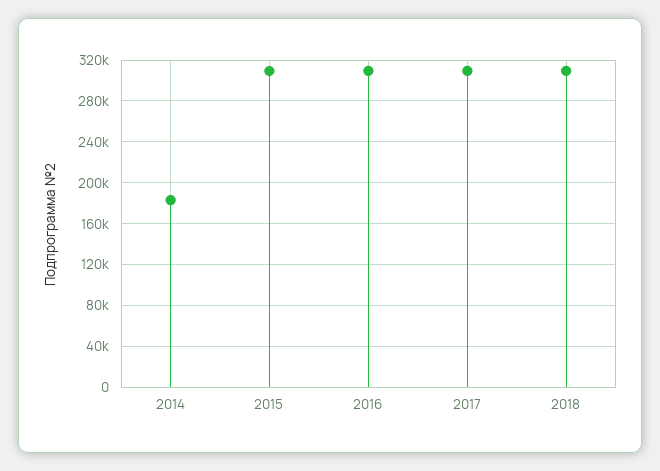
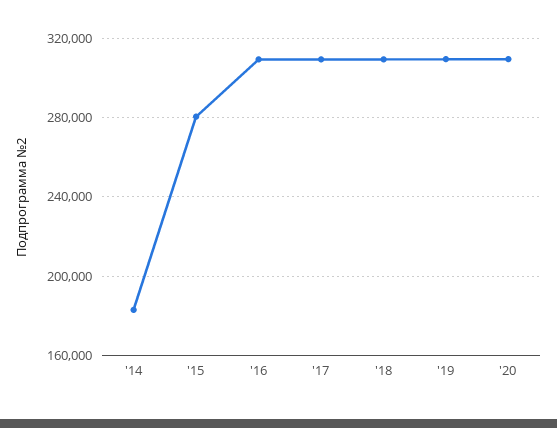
2015: 310000 -> 280000
'19: none -> 310000
'20: none -> 310000

